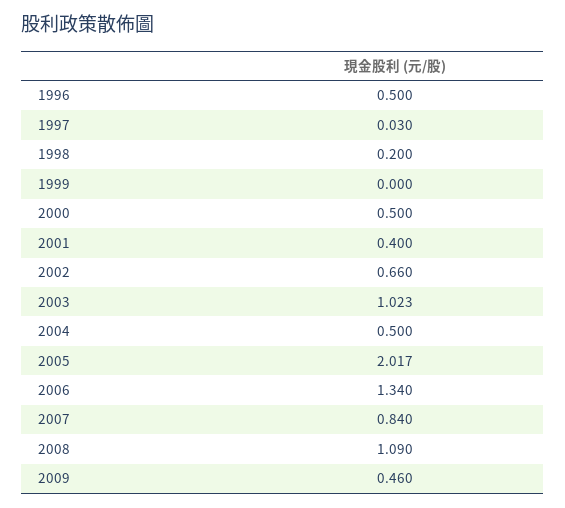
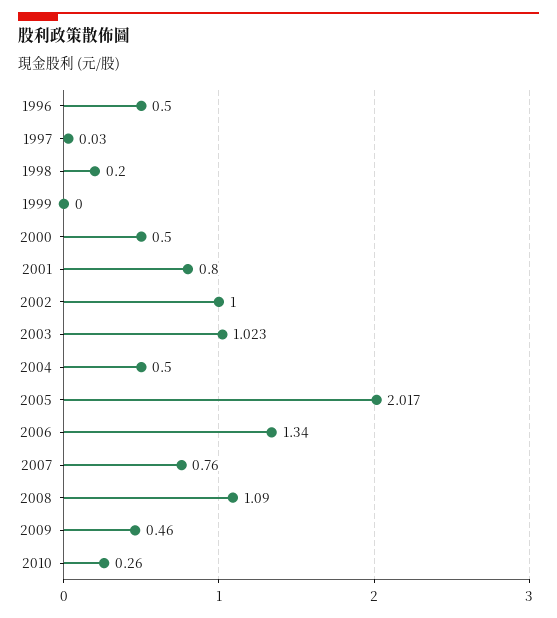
2001: 0.4 -> 0.8
2002: 0.66 -> 1
2007: 0.84 -> 0.76
2010: none -> 0.26

